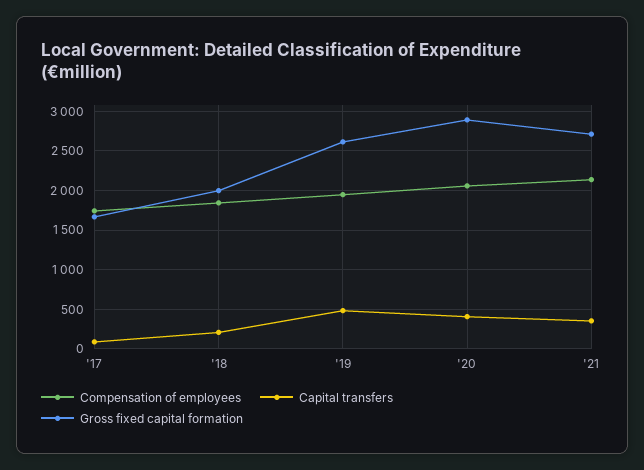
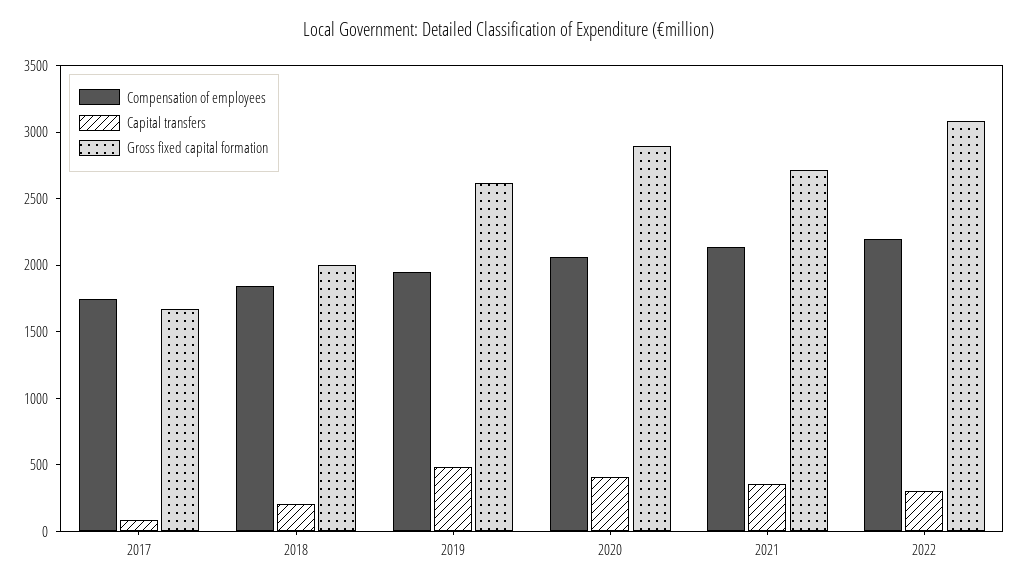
Compensation of employees, 2022: none -> 2200
Capital transfers, 2022: none -> 300
Gross fixed capital formation, 2022: none -> 3100

